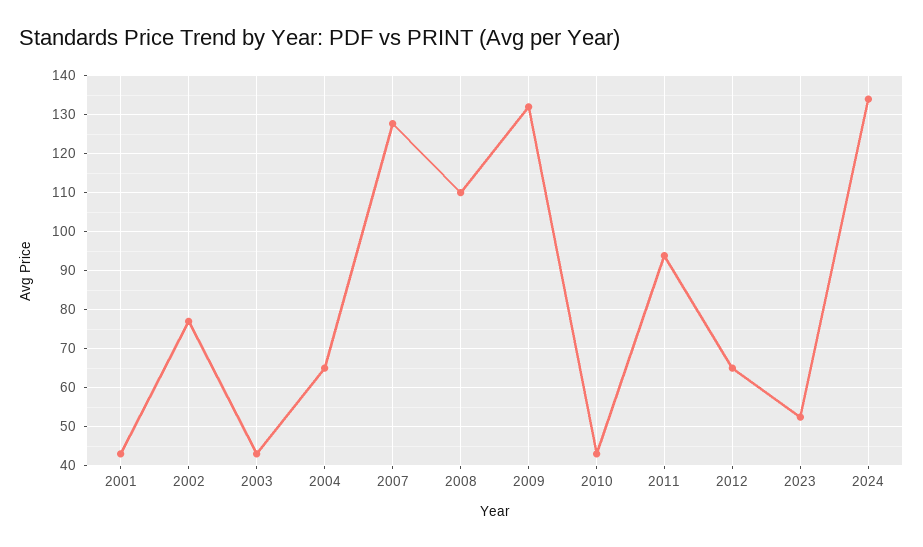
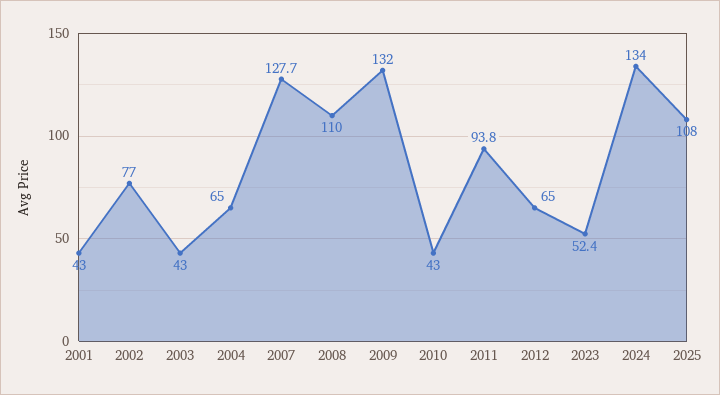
2025: none -> 108

